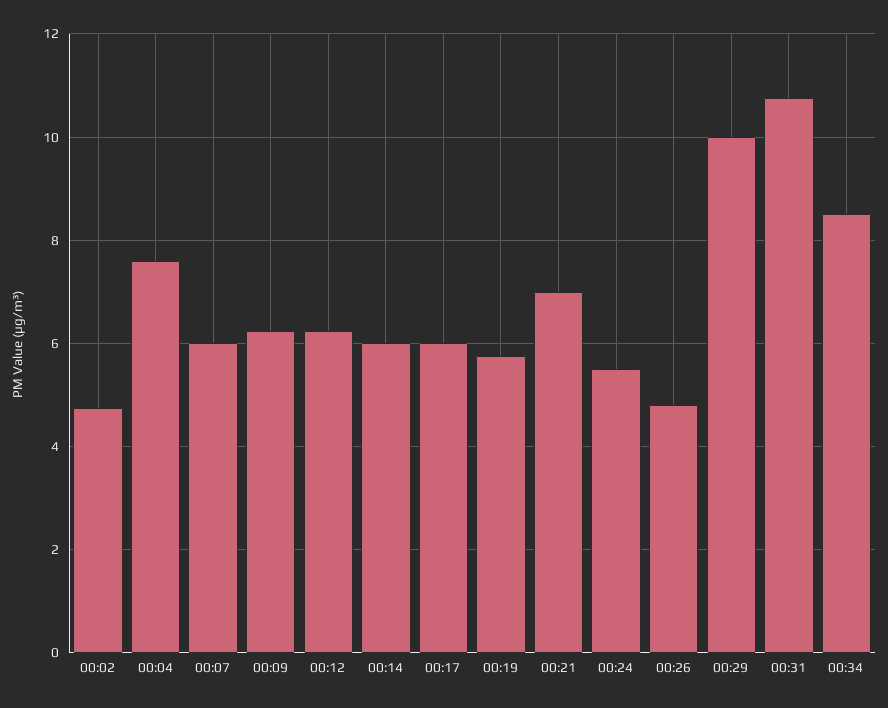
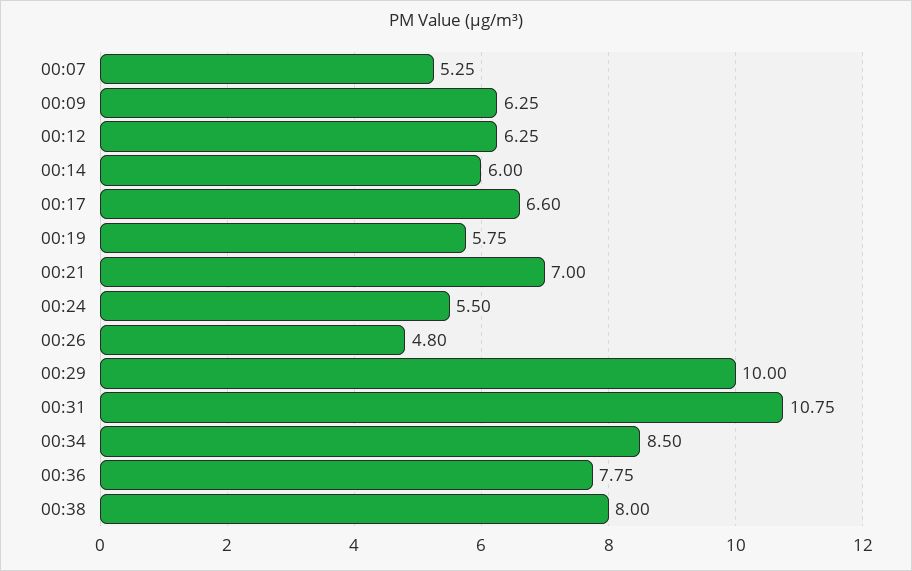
00:02: 4.8 -> none
00:04: 7.6 -> none
00:07: 6 -> 5.25
00:17: 6 -> 6.6
00:36: none -> 7.75
00:38: none -> 8

